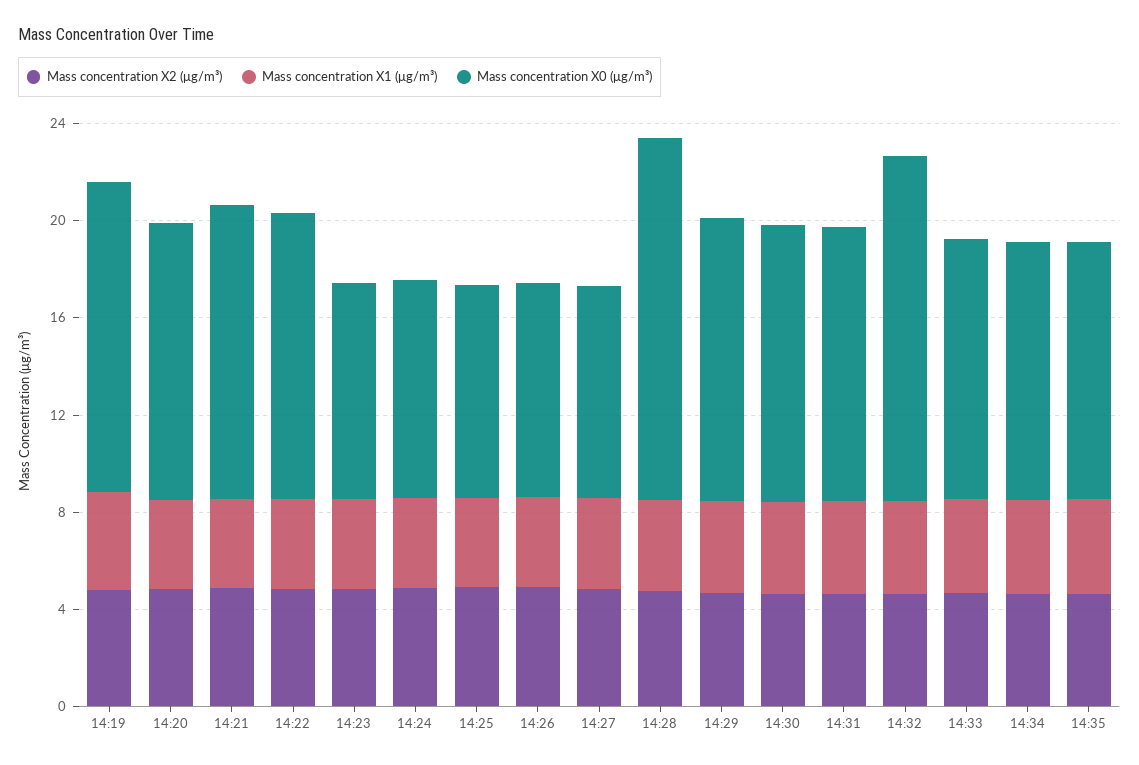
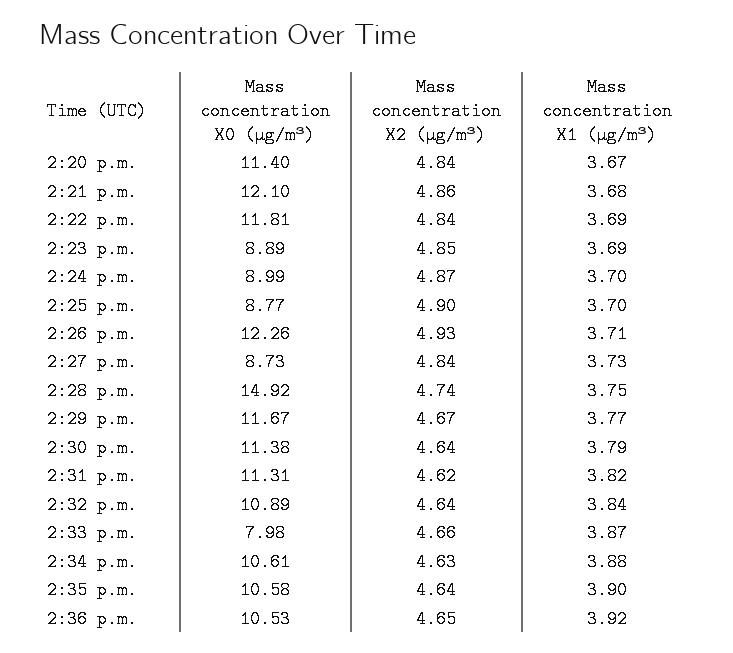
Mass concentration X2 (μg/m³), 14:19: 5 -> none
Mass concentration X1 (μg/m³), 14:19: 4 -> none
Mass concentration X0 (μg/m³), 14:19: 13 -> none
Mass concentration X0 (μg/m³), 14:26: 9 -> 12.26
Mass concentration X0 (μg/m³), 14:32: 14 -> 10.89
Mass concentration X0 (μg/m³), 14:33: 11 -> 7.98
Mass concentration X0 (μg/m³), 2:36 p.m.: none -> 10.53
Mass concentration X2 (μg/m³), 2:36 p.m.: none -> 4.65
Mass concentration X1 (μg/m³), 2:36 p.m.: none -> 3.92

